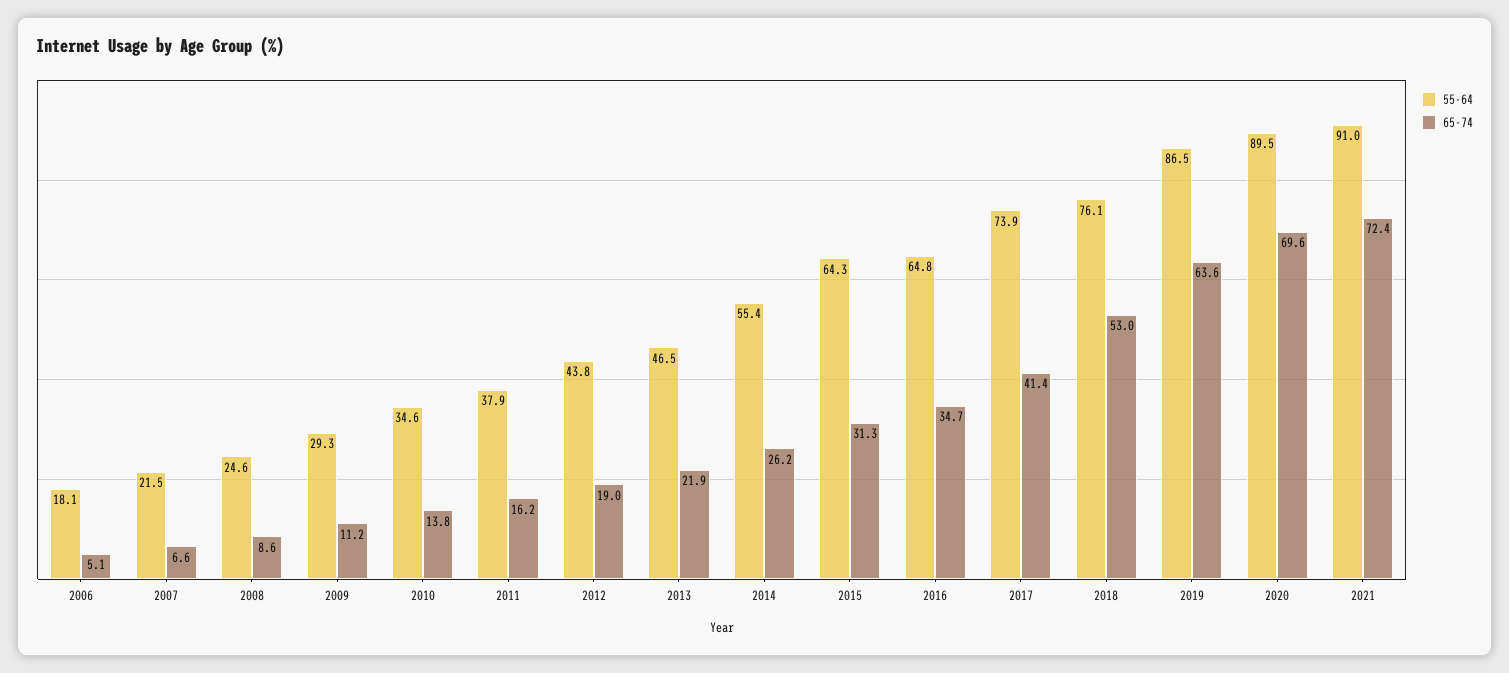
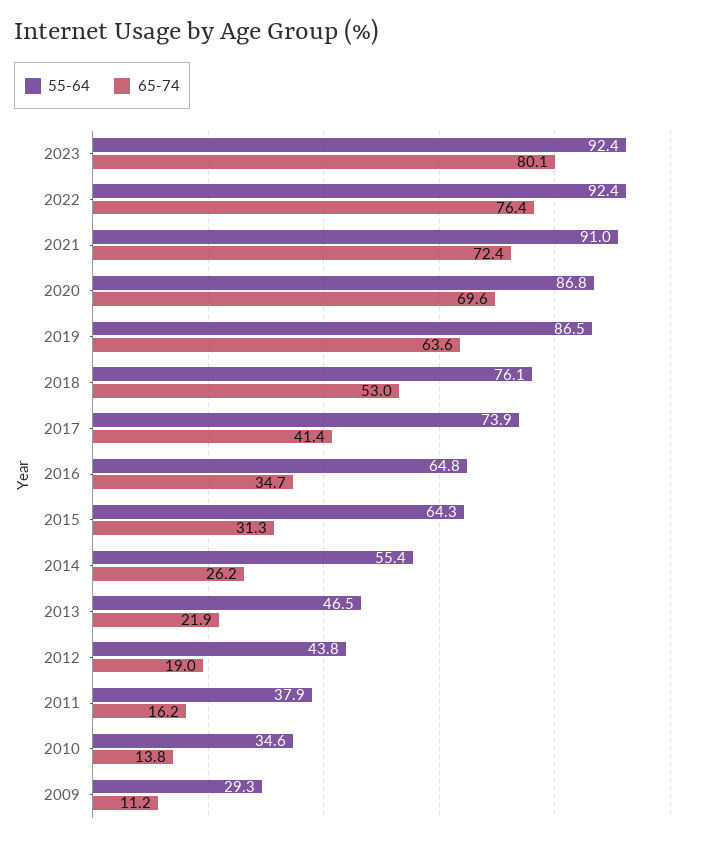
55-64, 2006: 18.1 -> none
65-74, 2006: 5.1 -> none
55-64, 2007: 21.5 -> none
65-74, 2007: 6.6 -> none
55-64, 2008: 24.6 -> none
65-74, 2008: 8.6 -> none
55-64, 2020: 89.5 -> 86.8
55-64, 2023: none -> 92.4
65-74, 2023: none -> 80.1
55-64, 2022: none -> 92.4
65-74, 2022: none -> 76.4

